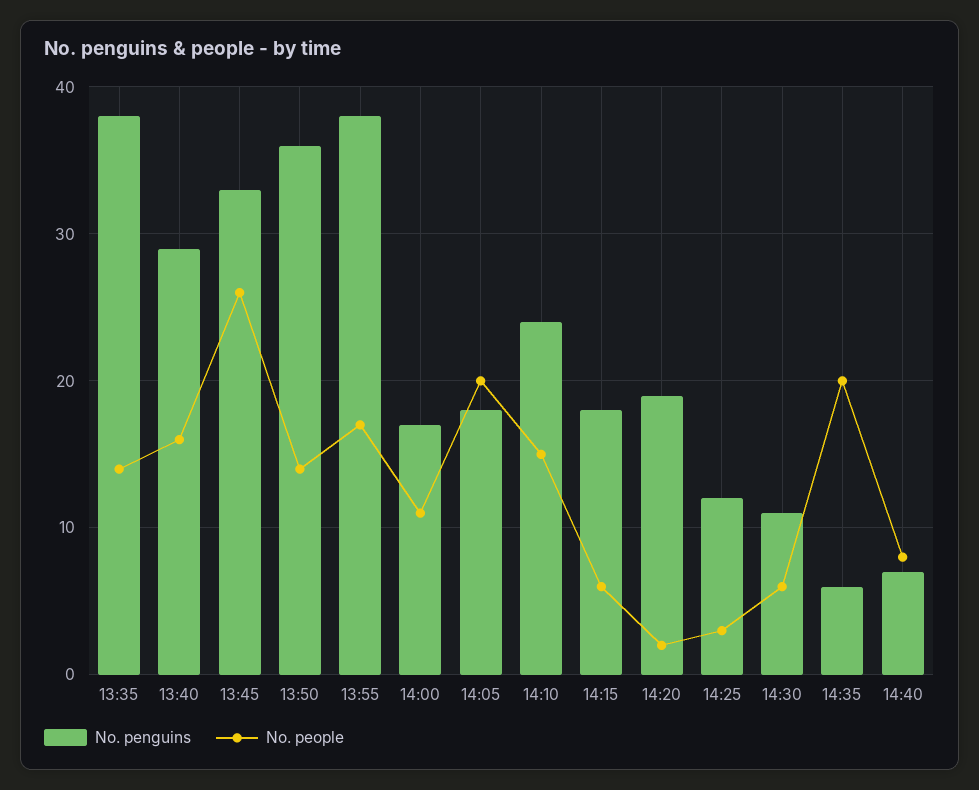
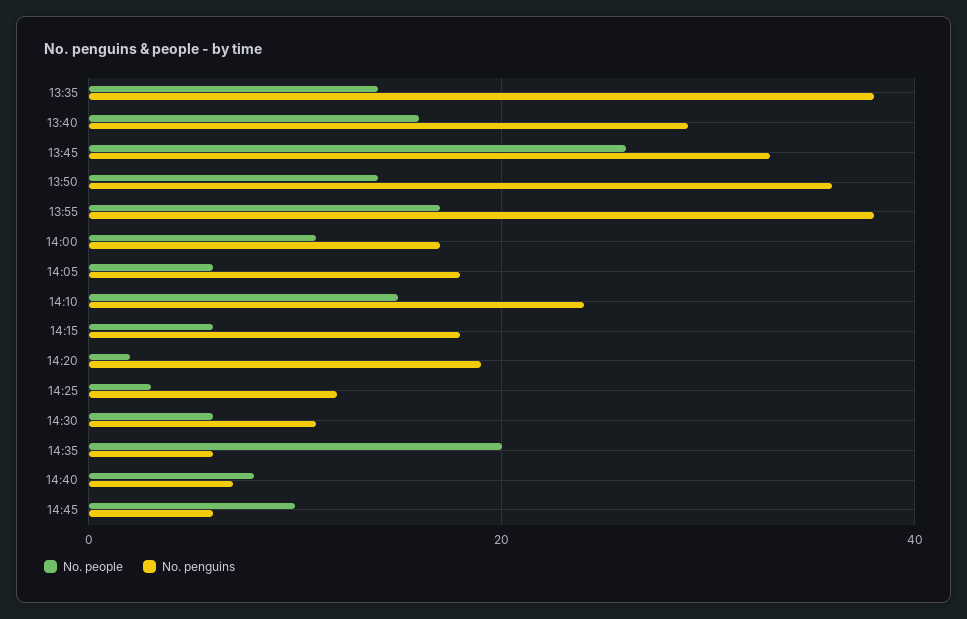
No. people, 14:05: 20 -> 5
No. people, 14:45: none -> 10
No. penguins, 14:45: none -> 5

